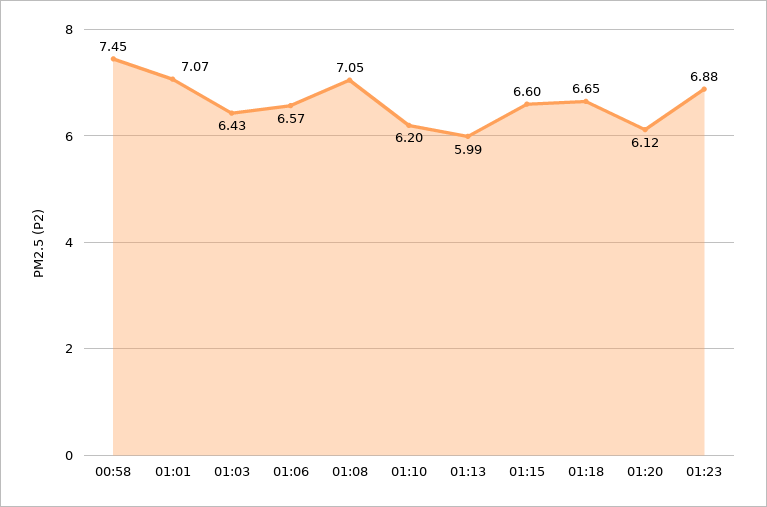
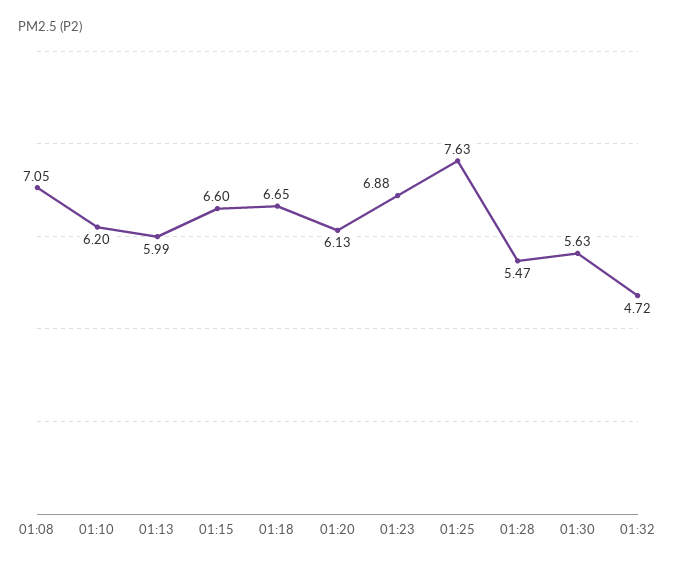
00:58: 7.45 -> none
01:01: 7.07 -> none
01:03: 6.43 -> none
01:06: 6.57 -> none
01:20: 6.12 -> 6.13
01:25: none -> 7.63
01:28: none -> 5.47
01:30: none -> 5.63
01:32: none -> 4.72

